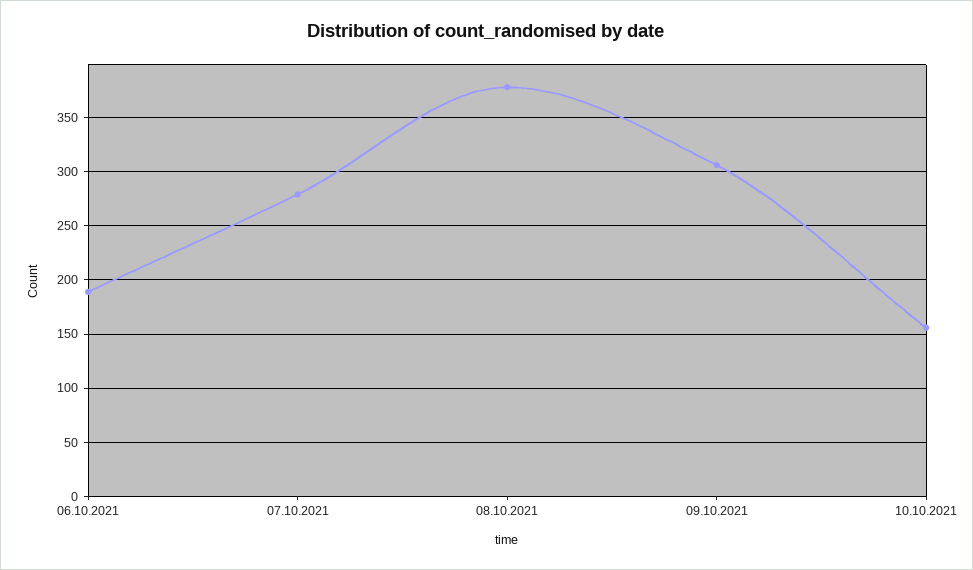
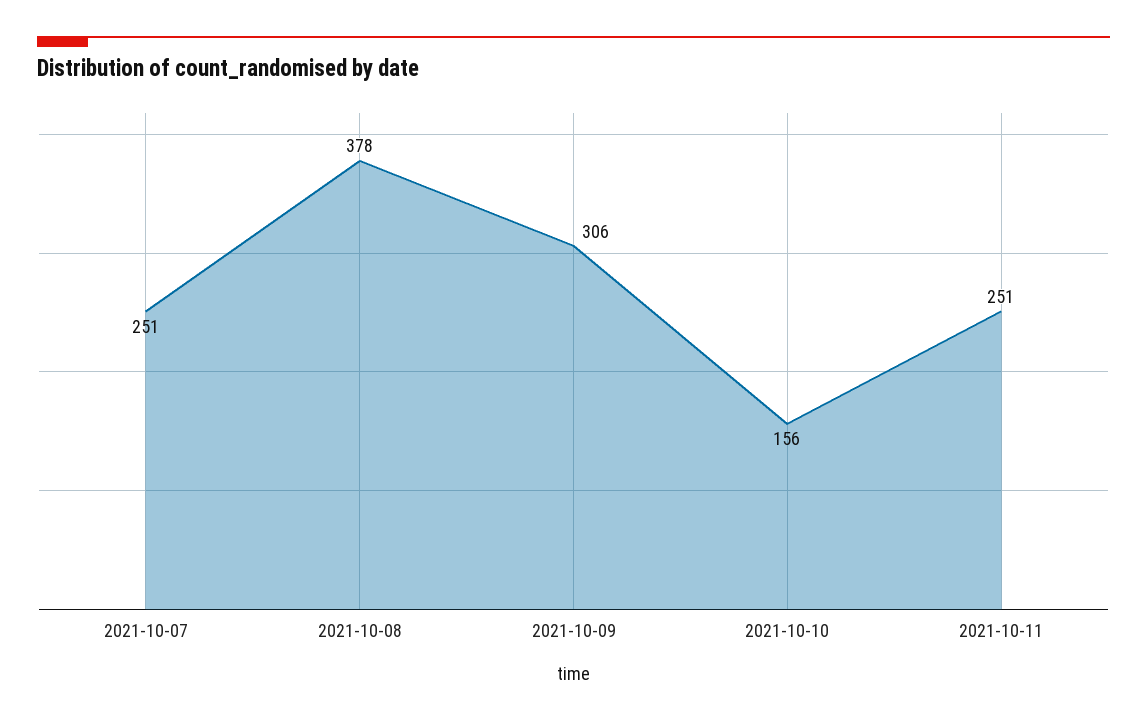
06.10.2021: 190 -> none
07.10.2021: 280 -> 251
2021-10-11: none -> 251

